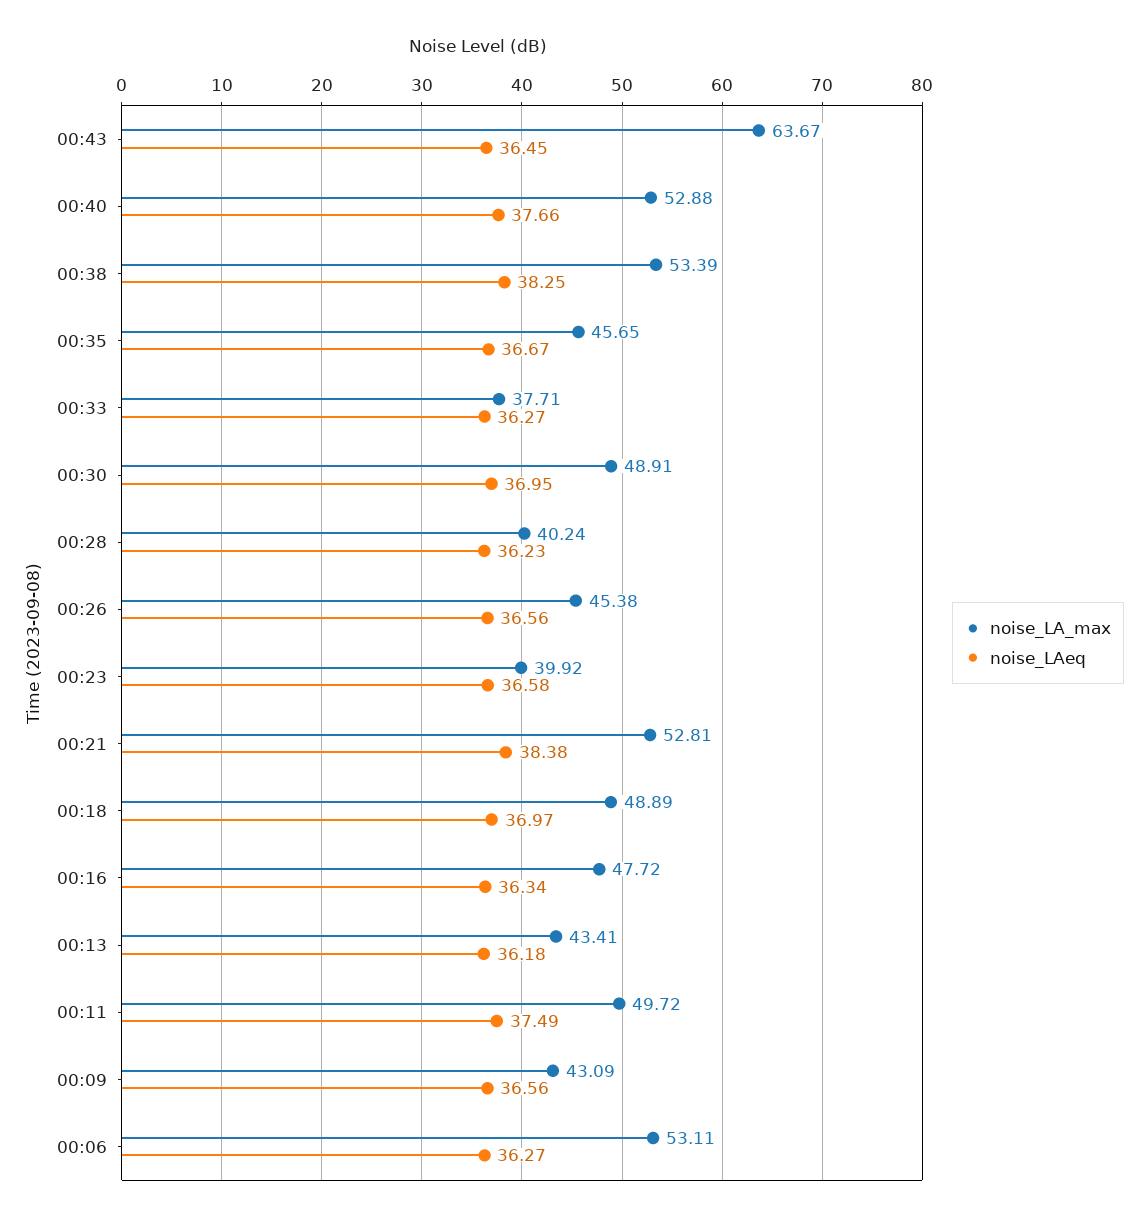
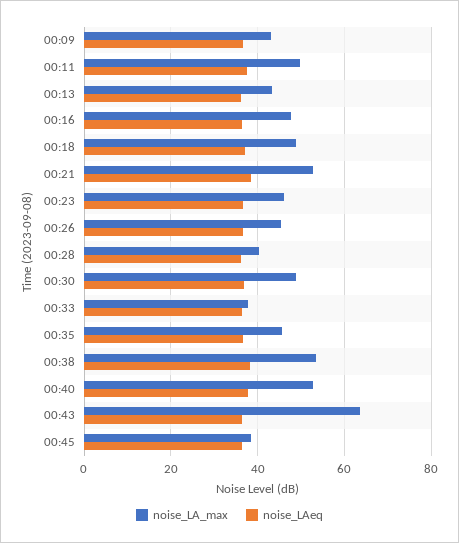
noise_LA_max, 00:23: 39.92 -> 46
noise_LA_max, 00:06: 53.11 -> none
noise_LAeq, 00:06: 36.27 -> none
noise_LA_max, 00:45: none -> 38
noise_LAeq, 00:45: none -> 36

